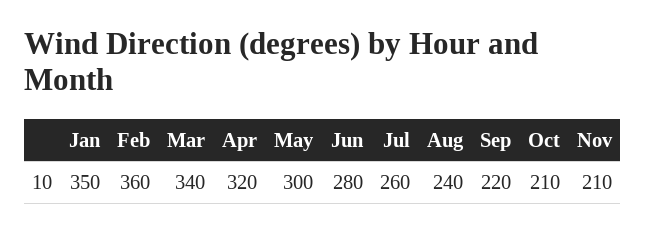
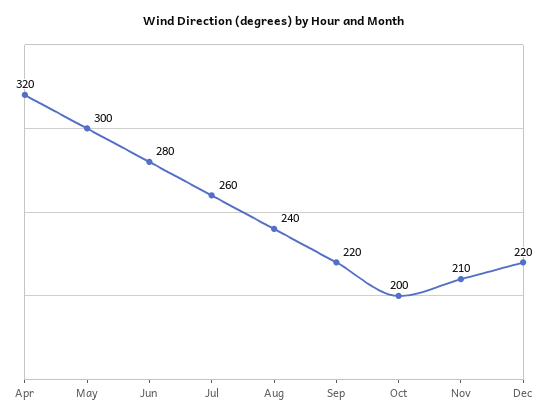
Jan: 350 -> none
Feb: 360 -> none
Mar: 340 -> none
Oct: 210 -> 200
Dec: none -> 220

